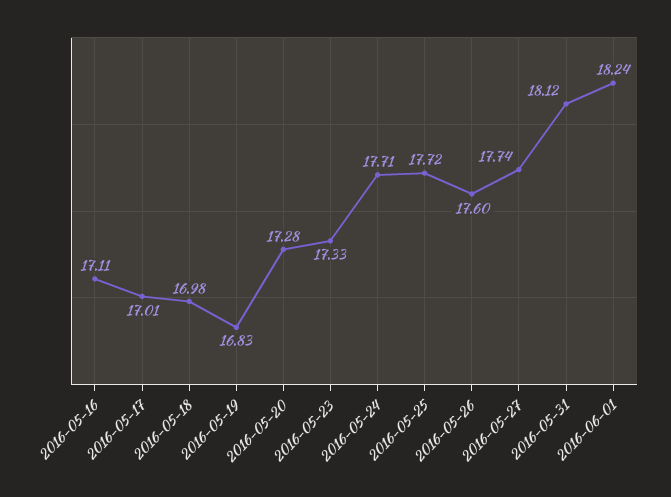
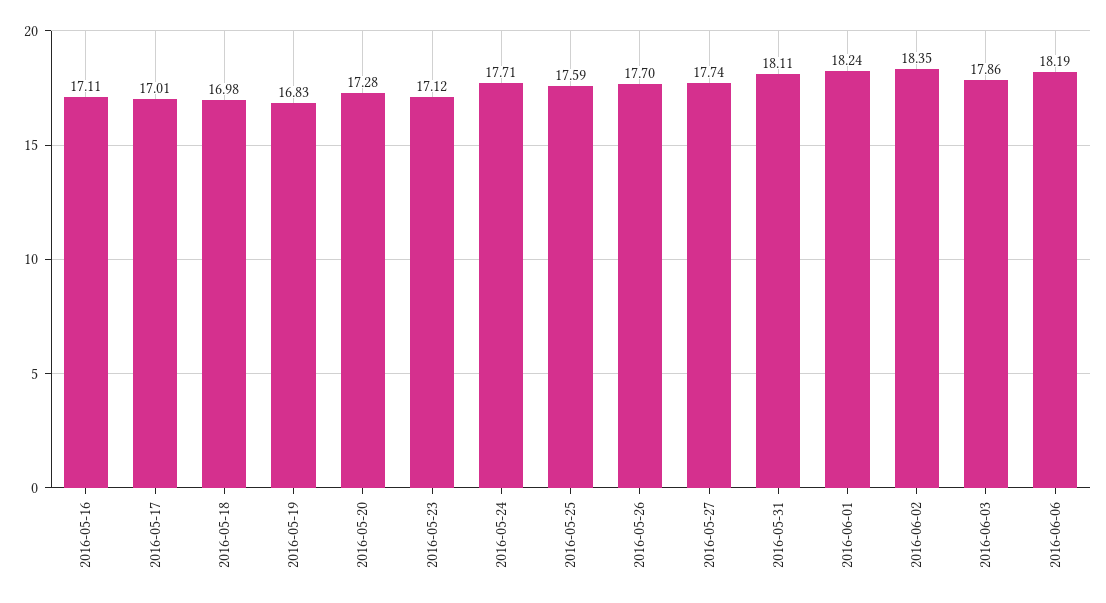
2016-05-23: 17.33 -> 17.12
2016-05-25: 17.72 -> 17.59
2016-05-26: 17.6 -> 17.7
2016-05-31: 18.12 -> 18.11
2016-06-02: none -> 18.35
2016-06-03: none -> 17.86
2016-06-06: none -> 18.19

